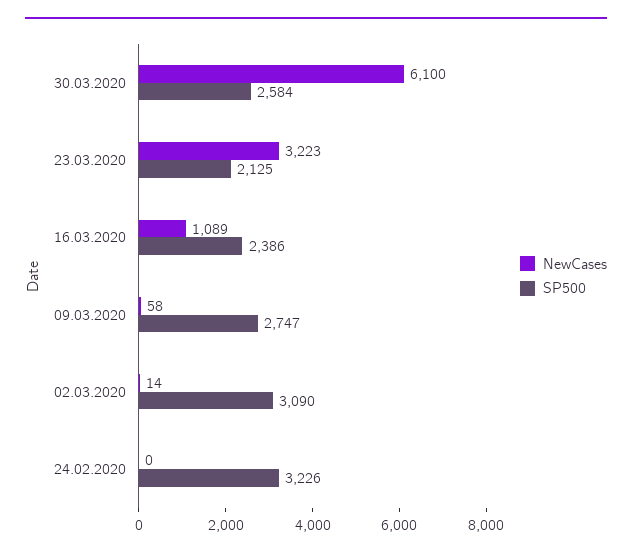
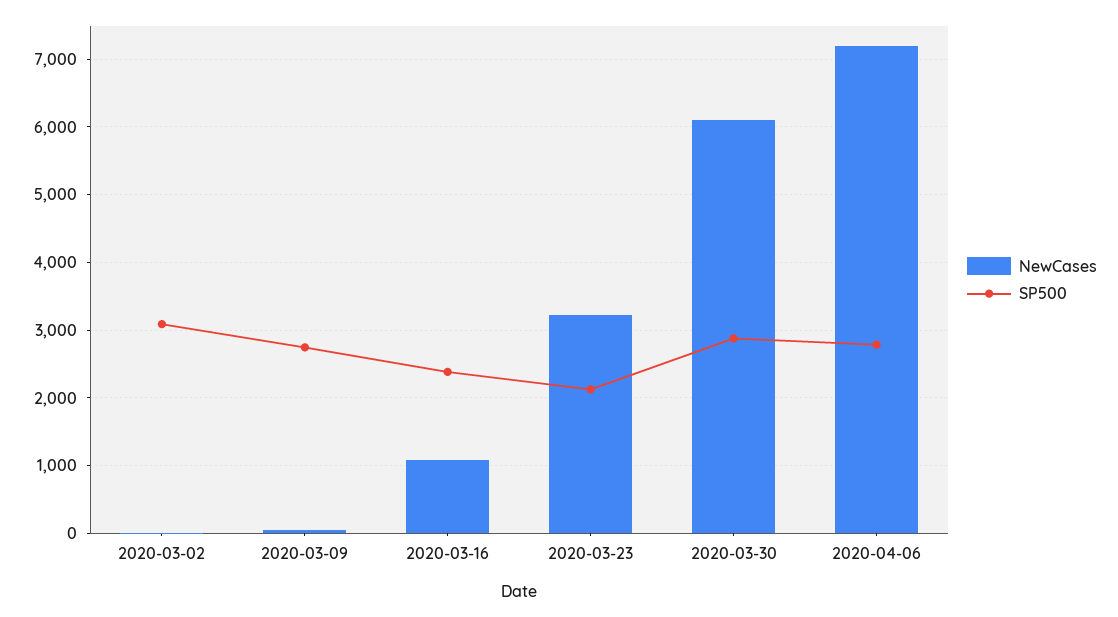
SP500, 30.03.2020: 2584 -> 2900
NewCases, 24.02.2020: 0 -> none
SP500, 24.02.2020: 3226 -> none
NewCases, 2020-04-06: none -> 7200
SP500, 2020-04-06: none -> 2800

